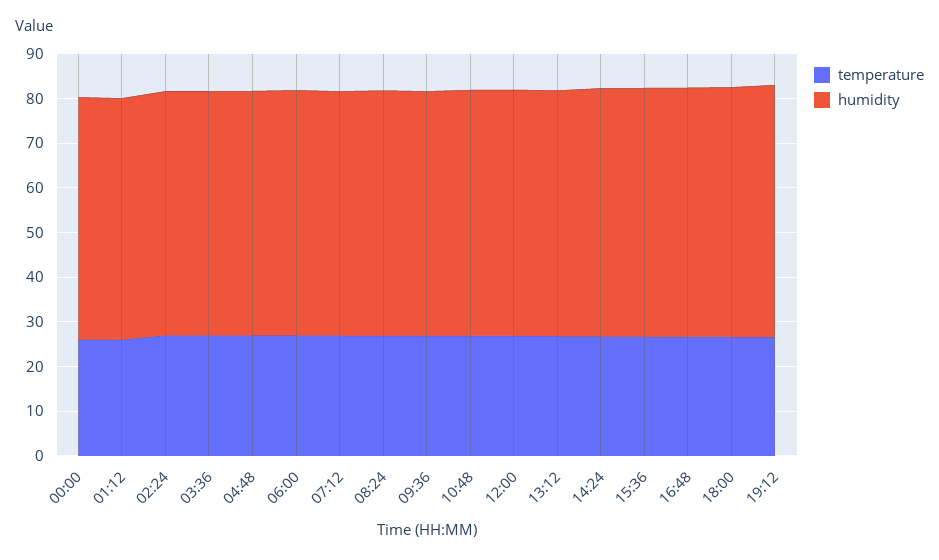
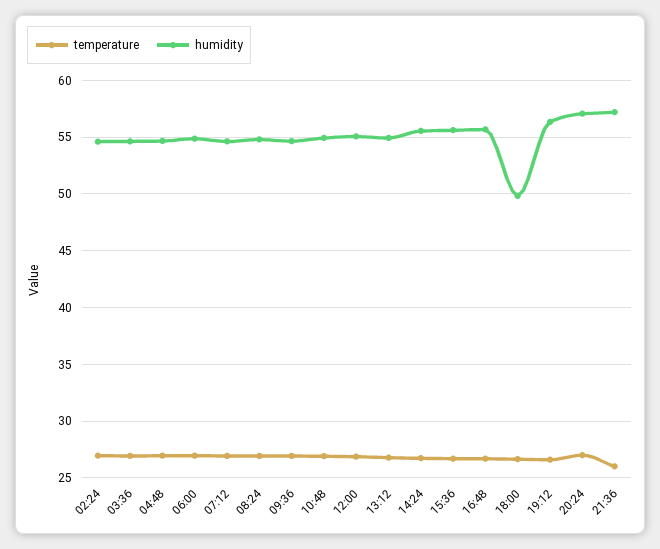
temperature, 00:00: 26 -> none
humidity, 00:00: 54 -> none
temperature, 01:12: 26 -> none
humidity, 01:12: 54 -> none
humidity, 18:00: 56 -> 50
temperature, 20:24: none -> 27
humidity, 20:24: none -> 57
temperature, 21:36: none -> 26
humidity, 21:36: none -> 57

